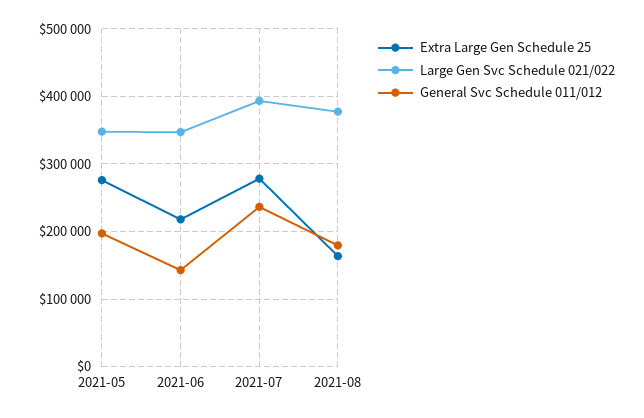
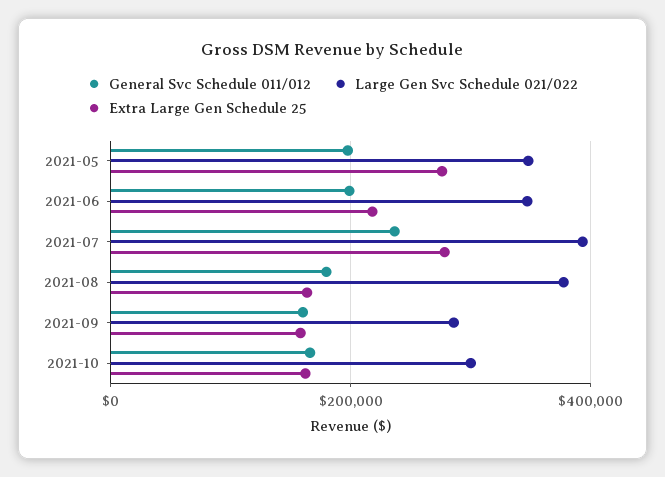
General Svc Schedule 011/012, 2021-06: 140000 -> 200000
General Svc Schedule 011/012, 2021-09: none -> 160000
Large Gen Svc Schedule 021/022, 2021-09: none -> 280000
Extra Large Gen Schedule 25, 2021-09: none -> 160000
General Svc Schedule 011/012, 2021-10: none -> 160000
Large Gen Svc Schedule 021/022, 2021-10: none -> 300000
Extra Large Gen Schedule 25, 2021-10: none -> 160000

